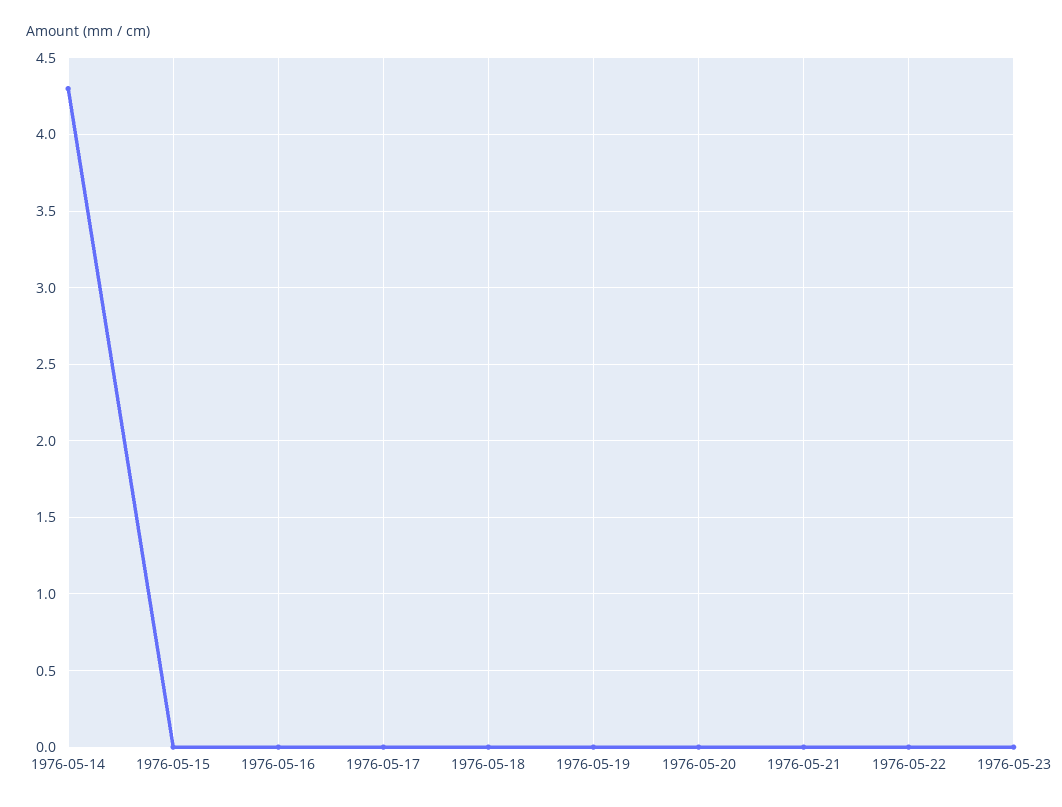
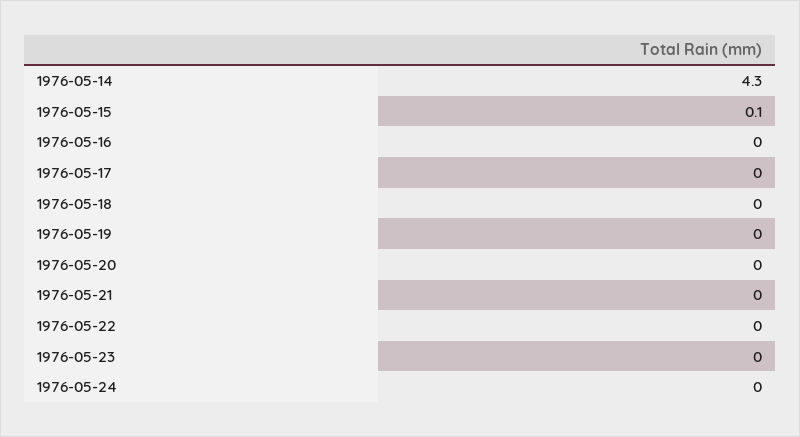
1976-05-15: 0 -> 0.1
1976-05-24: none -> 0

